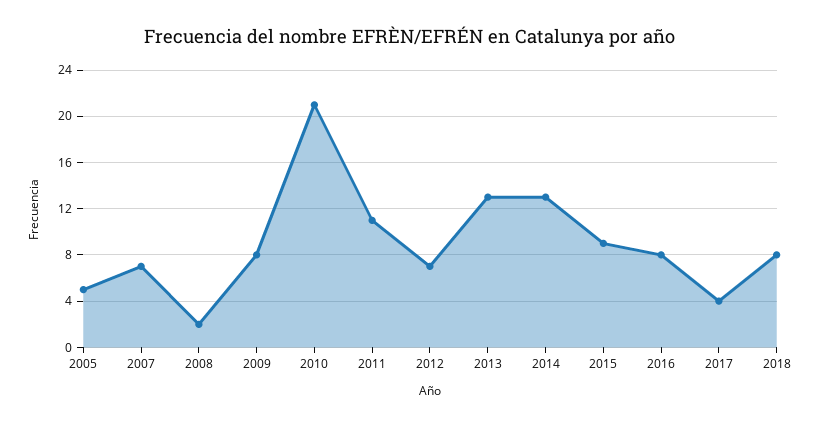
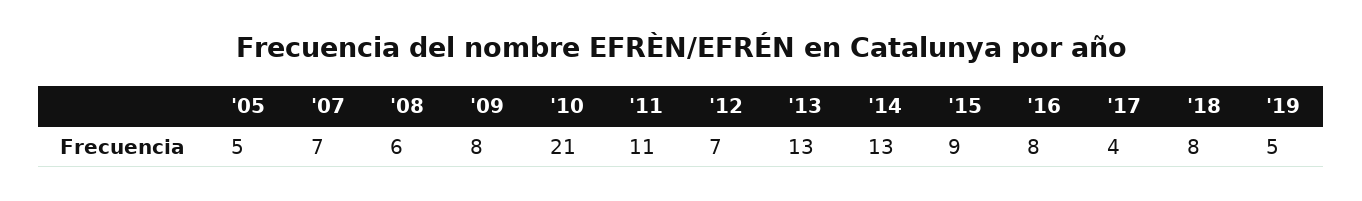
2008: 2 -> 6
'19: none -> 5

